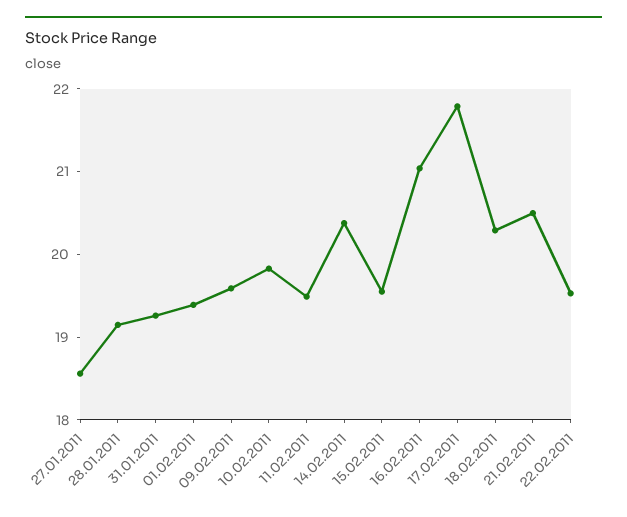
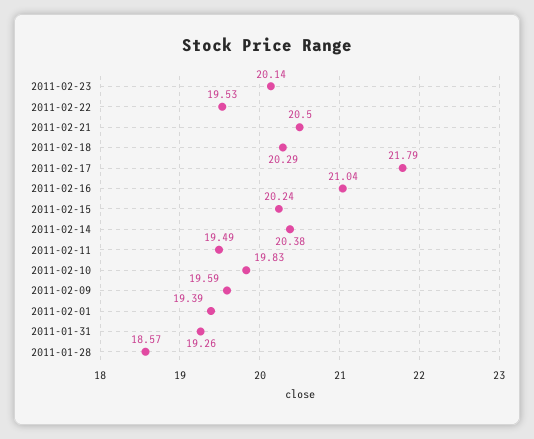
27.01.2011: 18.6 -> none
28.01.2011: 19.2 -> 18.57
15.02.2011: 19.6 -> 20.24
2011-02-23: none -> 20.14

